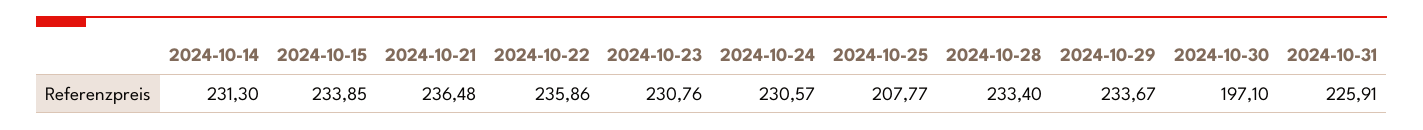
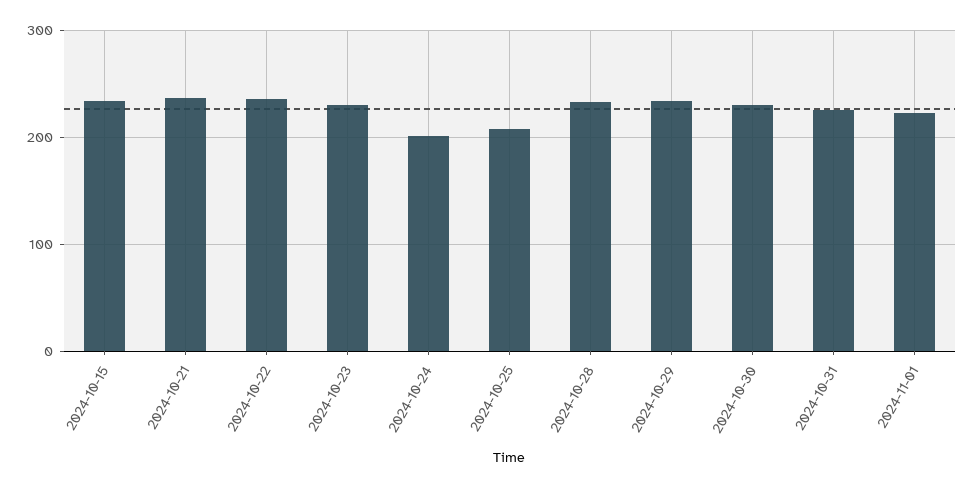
2024-10-14: 231.3 -> none
2024-10-24: 230.57 -> 200
2024-10-30: 197.1 -> 230
2024-11-01: none -> 220

